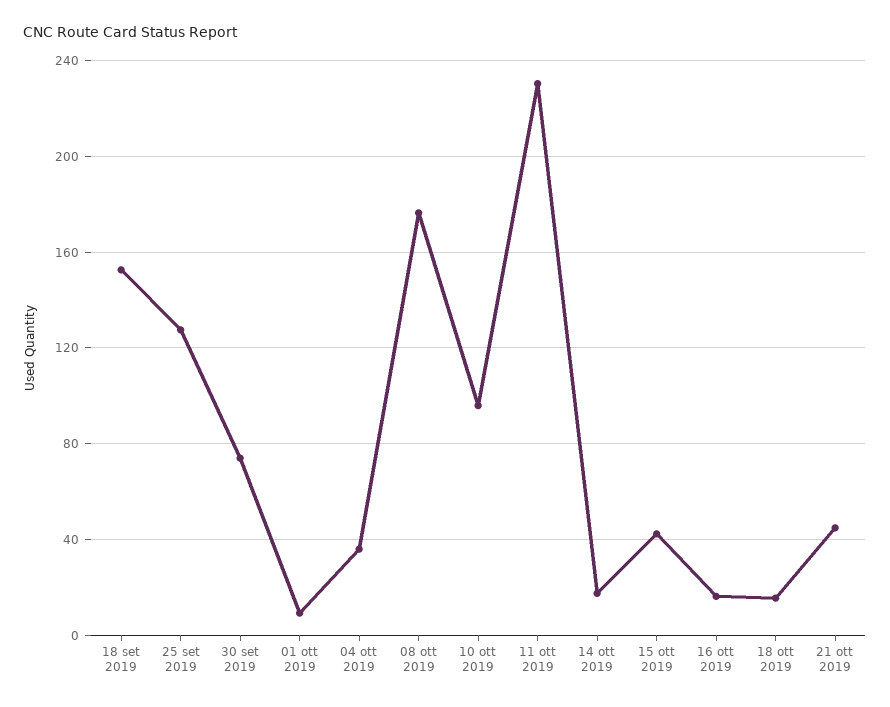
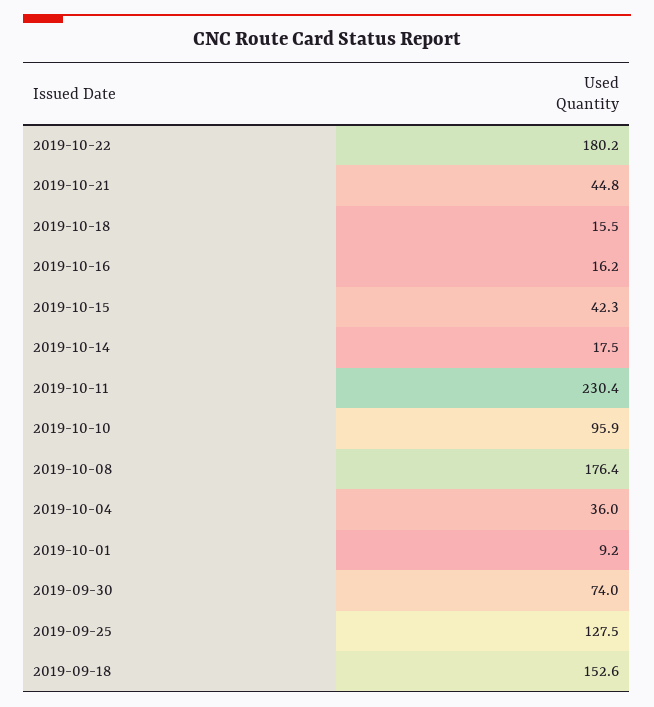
2019-10-22: none -> 180.2

